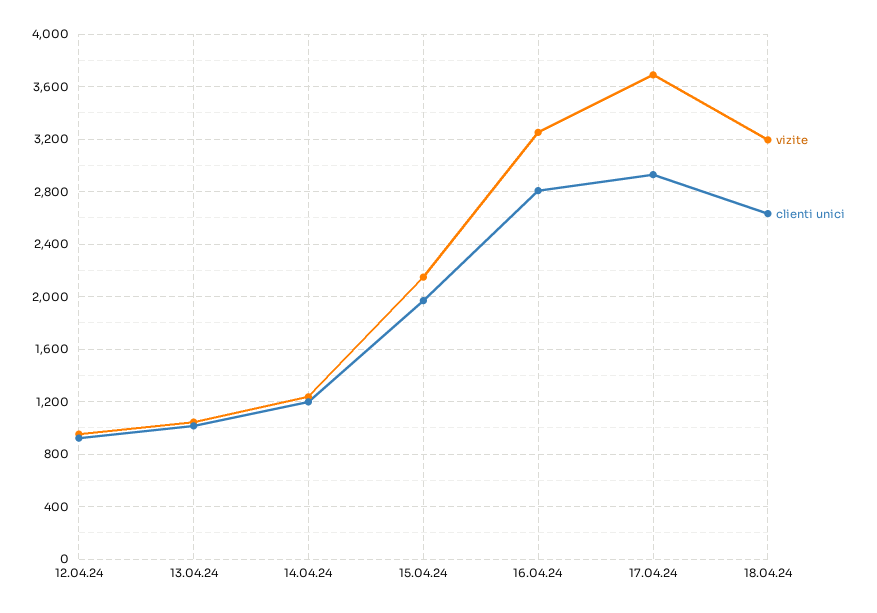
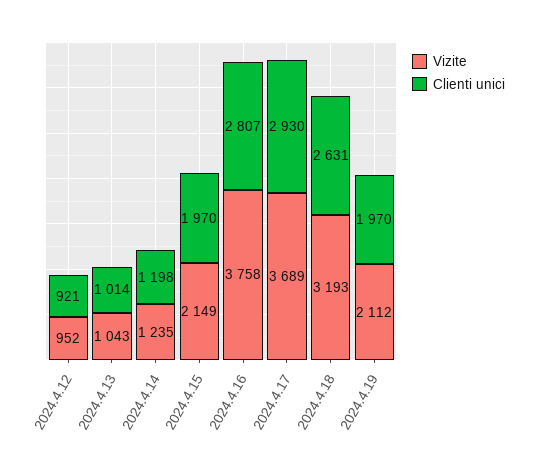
vizite, 16.04.24: 3250 -> 3758
vizite, 2024.4.19: none -> 2112
clienti unici, 2024.4.19: none -> 1970

